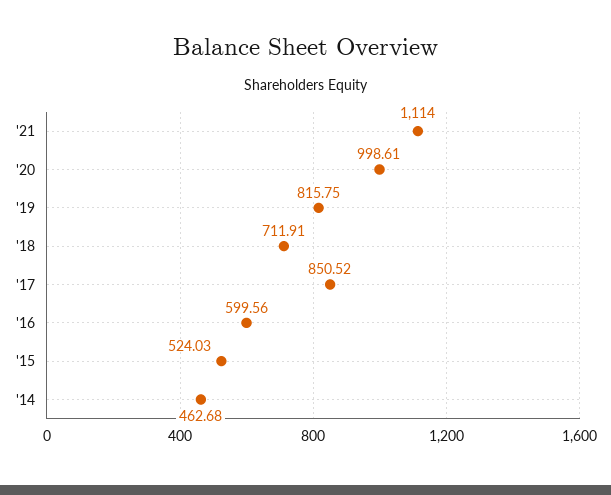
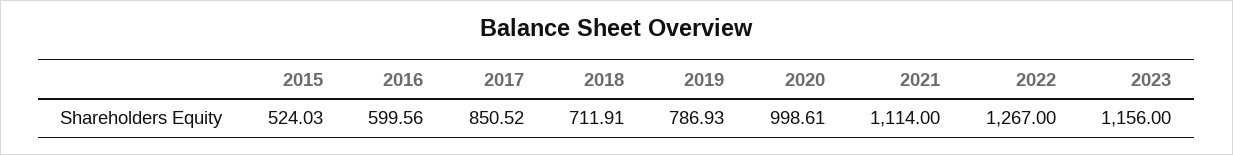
'19: 815.75 -> 786.93
'14: 462.68 -> none
2022: none -> 1267
2023: none -> 1156

